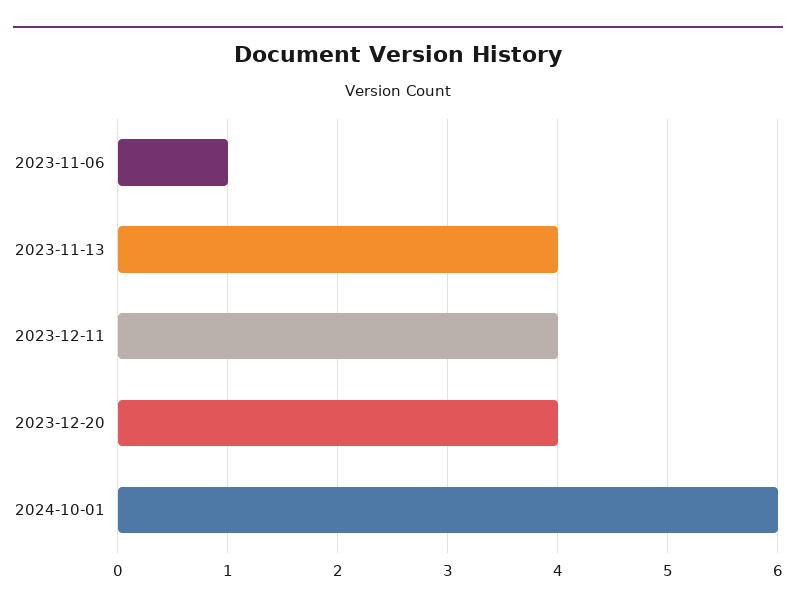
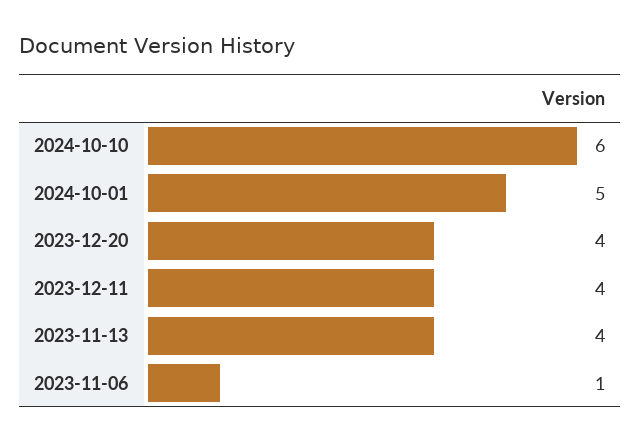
2024-10-01: 6 -> 5
2024-10-10: none -> 6

